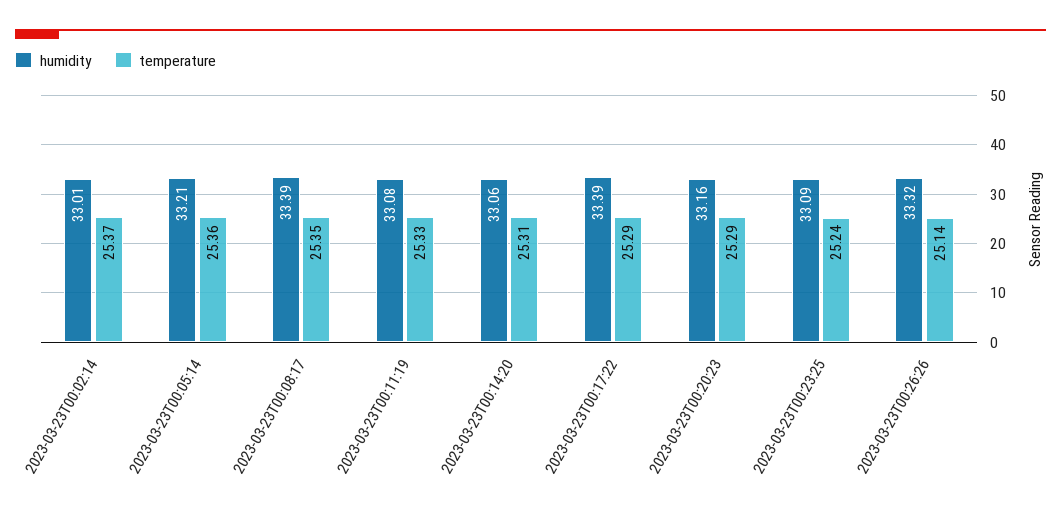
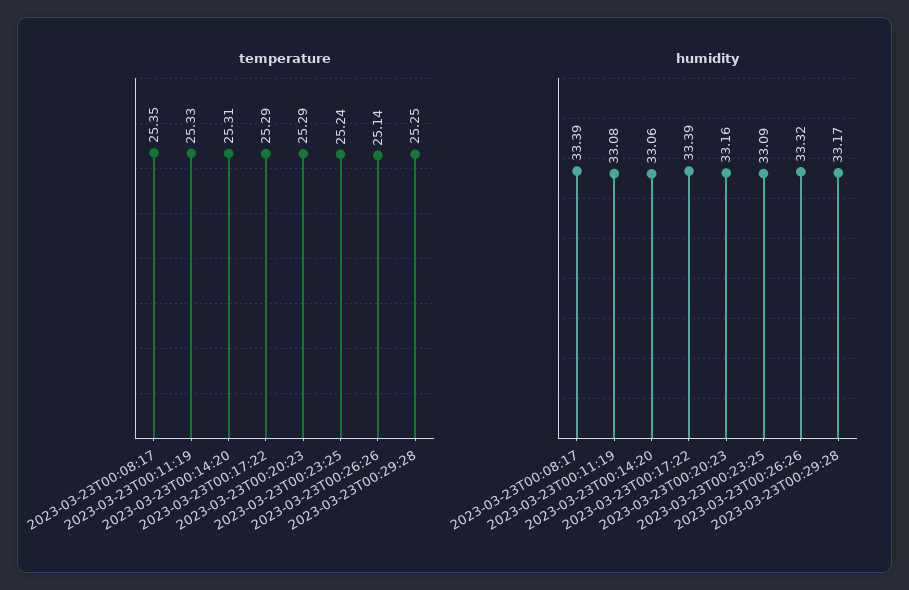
humidity, 2023-03-23T00:02:14: 33.01 -> none
temperature, 2023-03-23T00:02:14: 25.37 -> none
humidity, 2023-03-23T00:05:14: 33.21 -> none
temperature, 2023-03-23T00:05:14: 25.36 -> none
temperature, 2023-03-23T00:29:28: none -> 25.25
humidity, 2023-03-23T00:29:28: none -> 33.17

